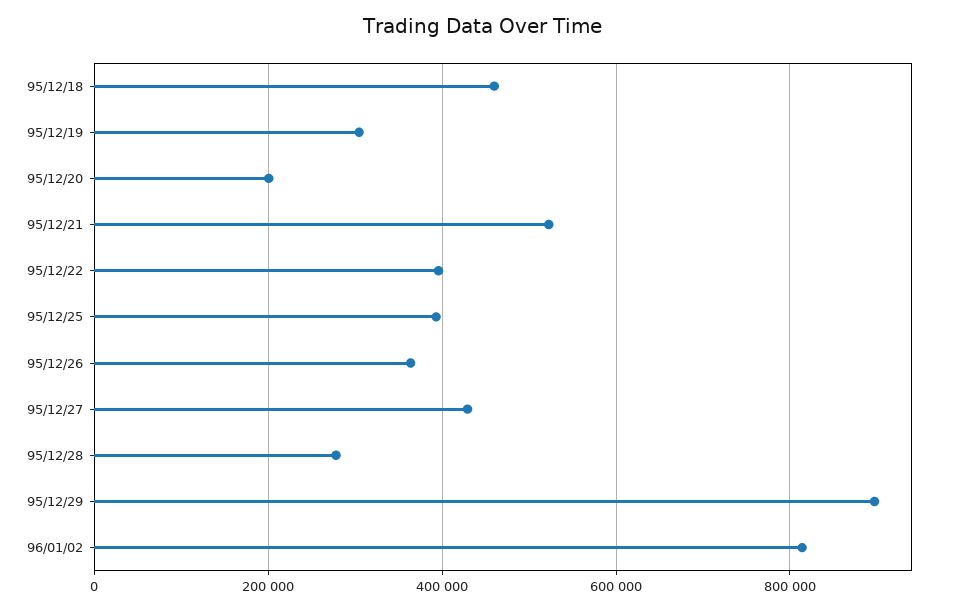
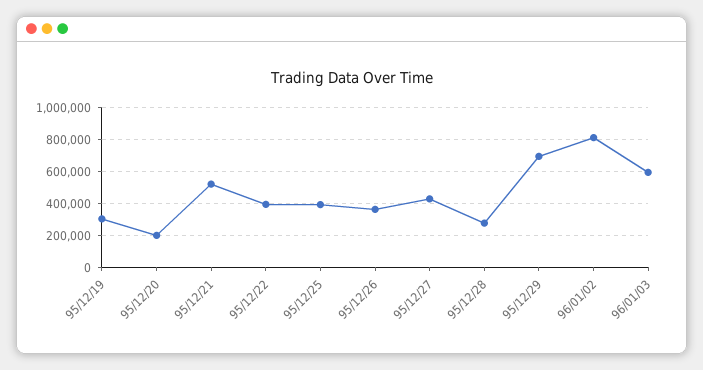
95/12/18: 460000 -> none
95/12/29: 900000 -> 700000
96/01/03: none -> 600000

